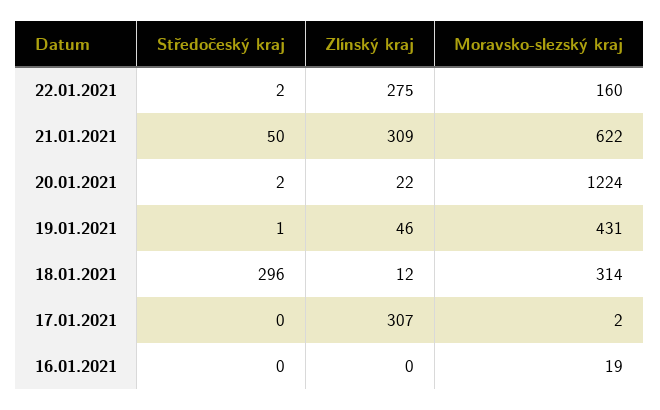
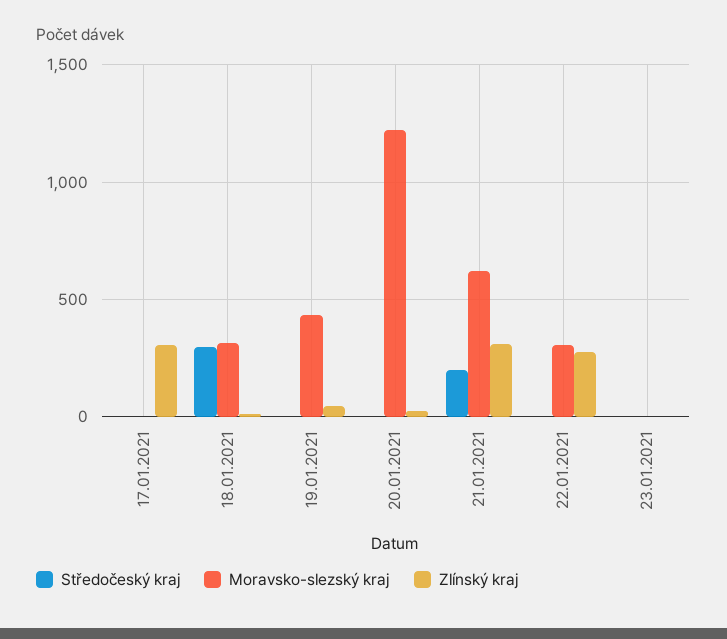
Moravsko-slezský kraj, 22.01.2021: 160 -> 300
Středočeský kraj, 21.01.2021: 50 -> 200
Středočeský kraj, 16.01.2021: 0 -> none
Zlínský kraj, 16.01.2021: 0 -> none
Moravsko-slezský kraj, 16.01.2021: 19 -> none
Středočeský kraj, 23.01.2021: none -> 0
Moravsko-slezský kraj, 23.01.2021: none -> 0
Zlínský kraj, 23.01.2021: none -> 0

